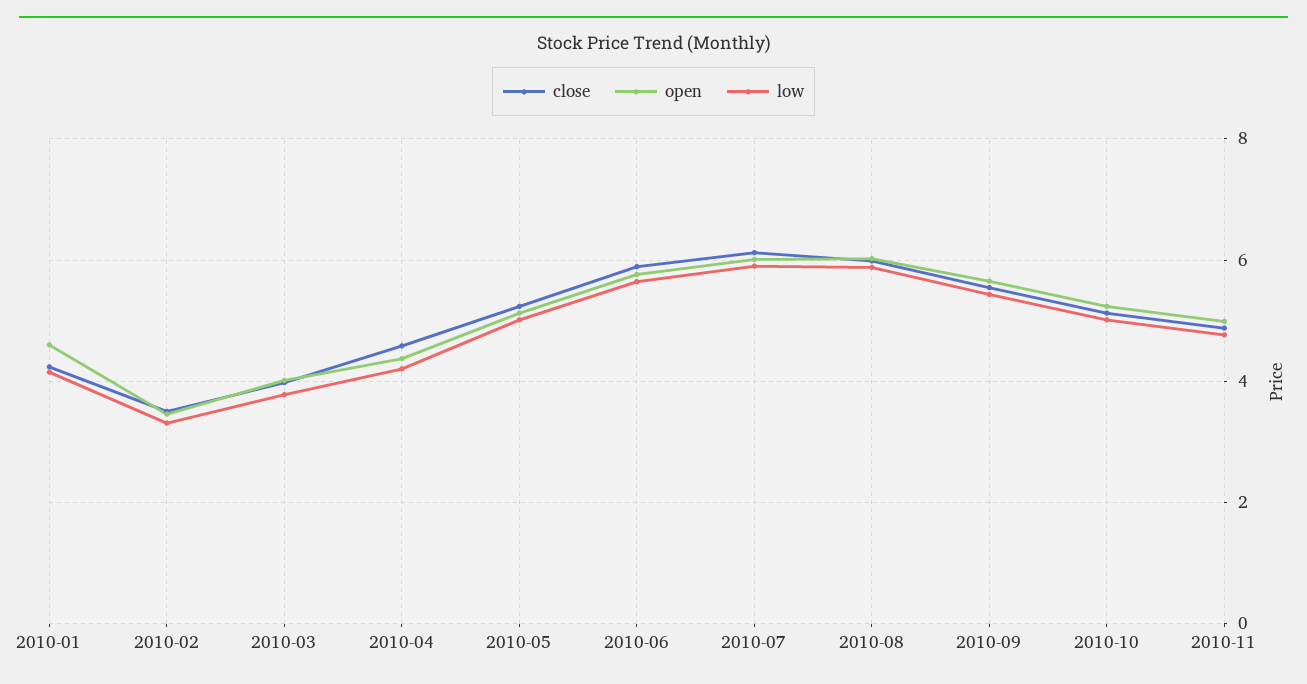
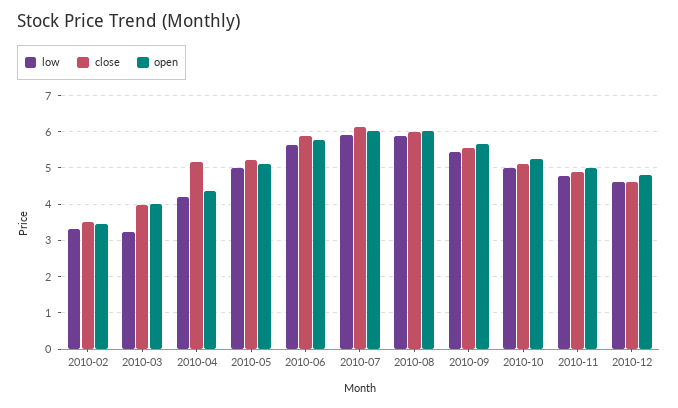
close, 2010-01: 4.2 -> none
open, 2010-01: 4.6 -> none
low, 2010-01: 4.2 -> none
low, 2010-03: 3.8 -> 3.2
close, 2010-04: 4.6 -> 5.2
low, 2010-12: none -> 4.6
close, 2010-12: none -> 4.6
open, 2010-12: none -> 4.8

